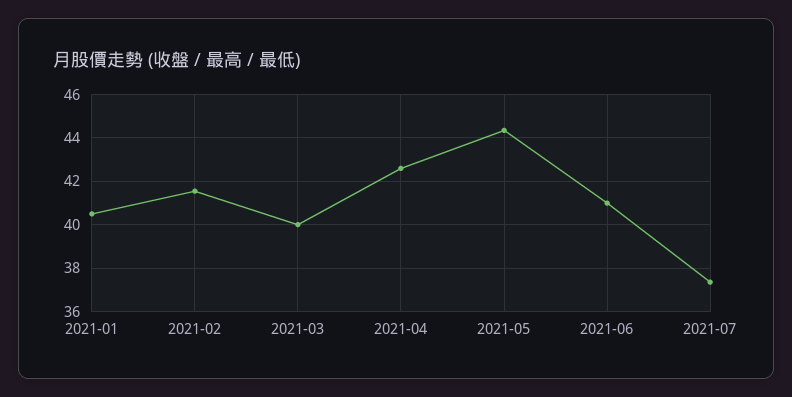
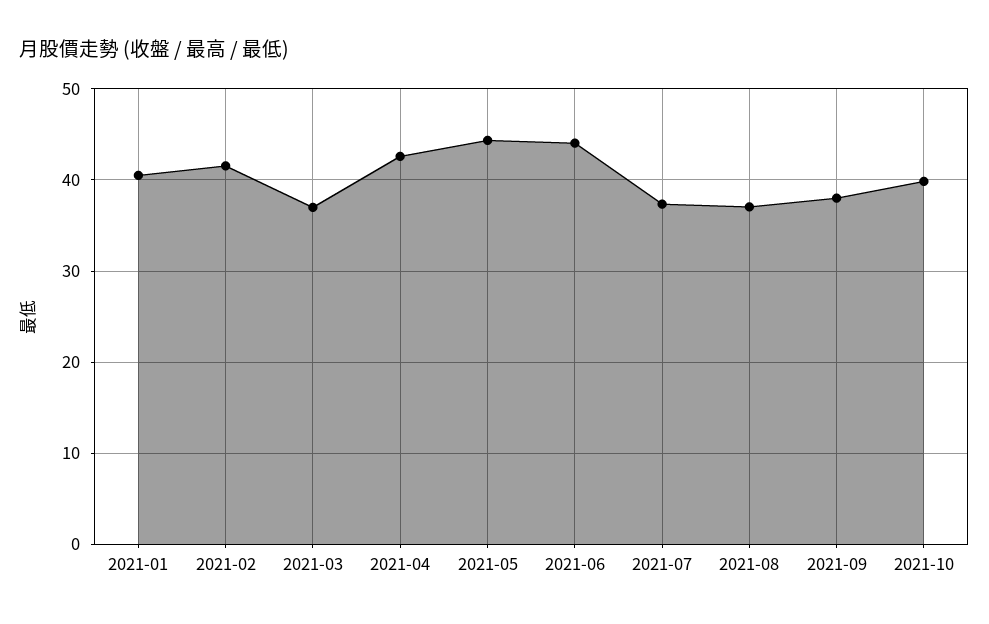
2021-03: 40 -> 37
2021-06: 41 -> 44
2021-08: none -> 37
2021-09: none -> 38
2021-10: none -> 40

